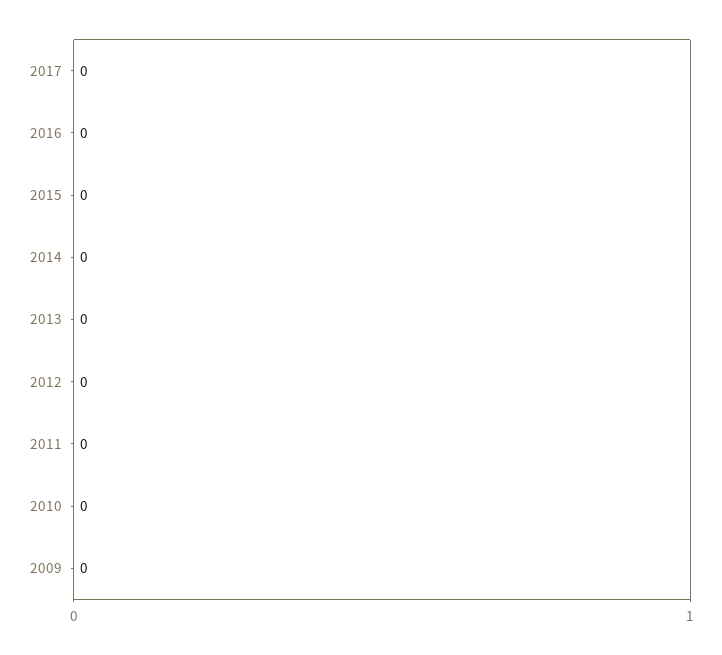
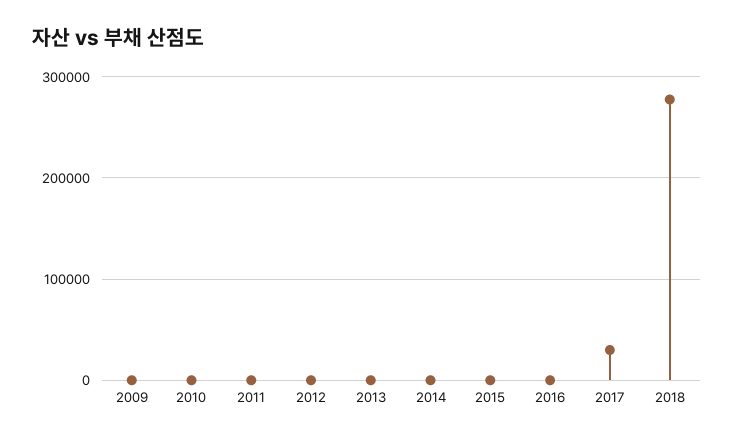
2017: 0 -> 30000
2018: none -> 280000

